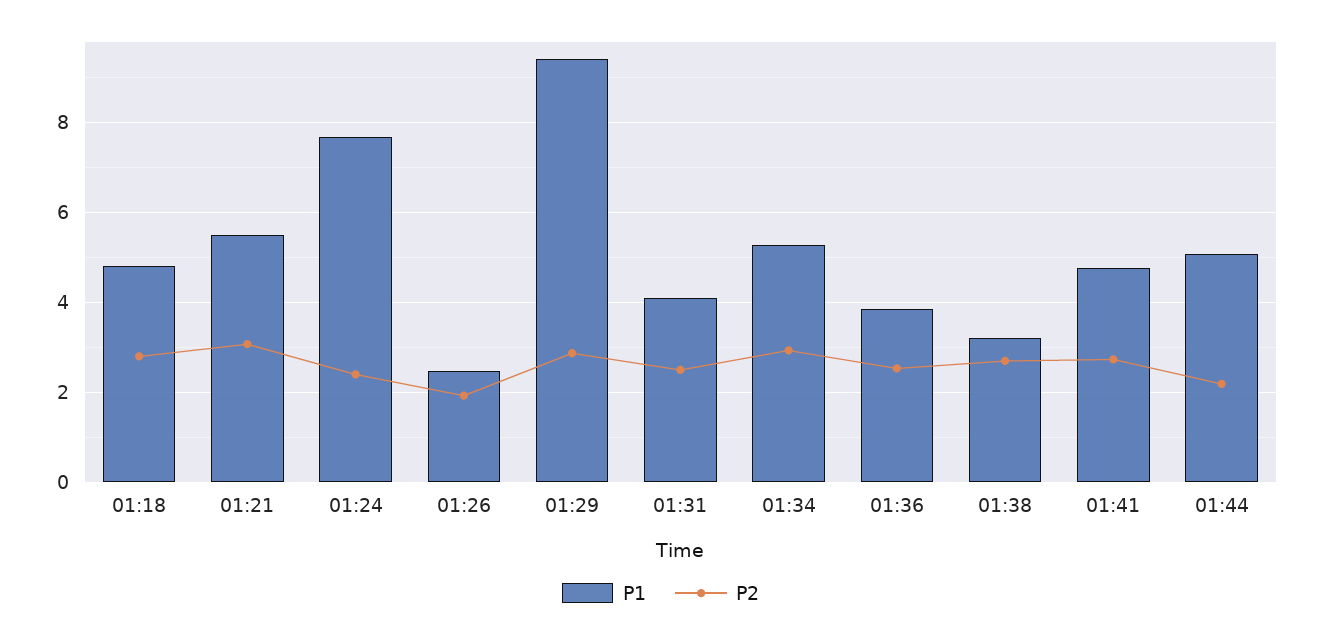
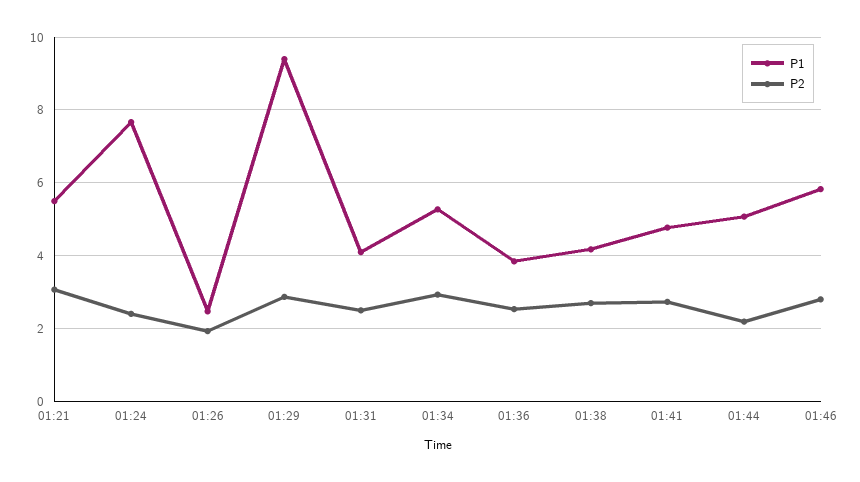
P1, 01:18: 4.8 -> none
P2, 01:18: 2.8 -> none
P1, 01:38: 3.2 -> 4.2
P1, 01:46: none -> 5.8
P2, 01:46: none -> 2.8

